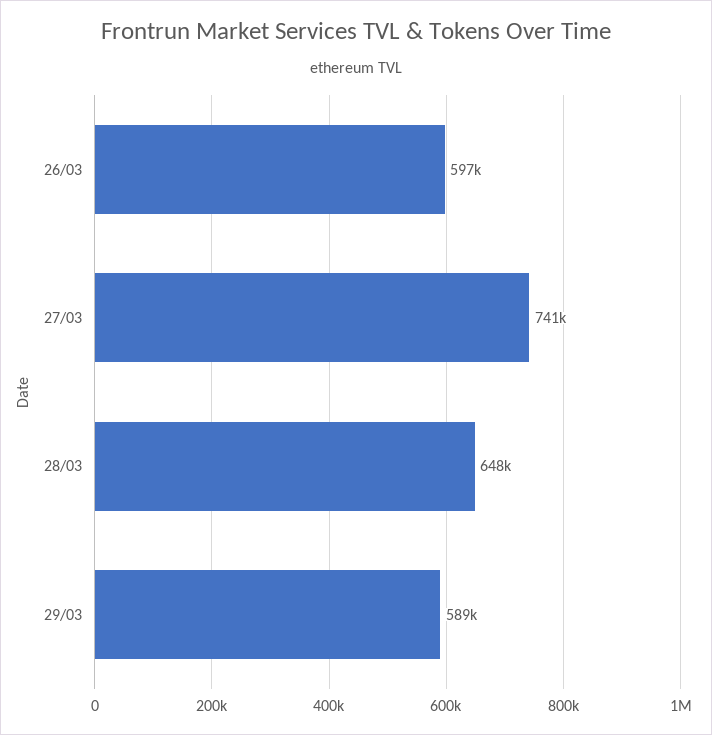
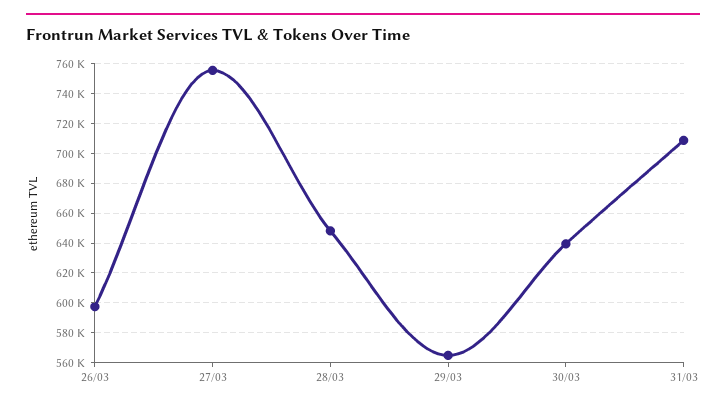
27/03: 741000 -> 755000
29/03: 589000 -> 565000
30/03: none -> 640000
31/03: none -> 710000

